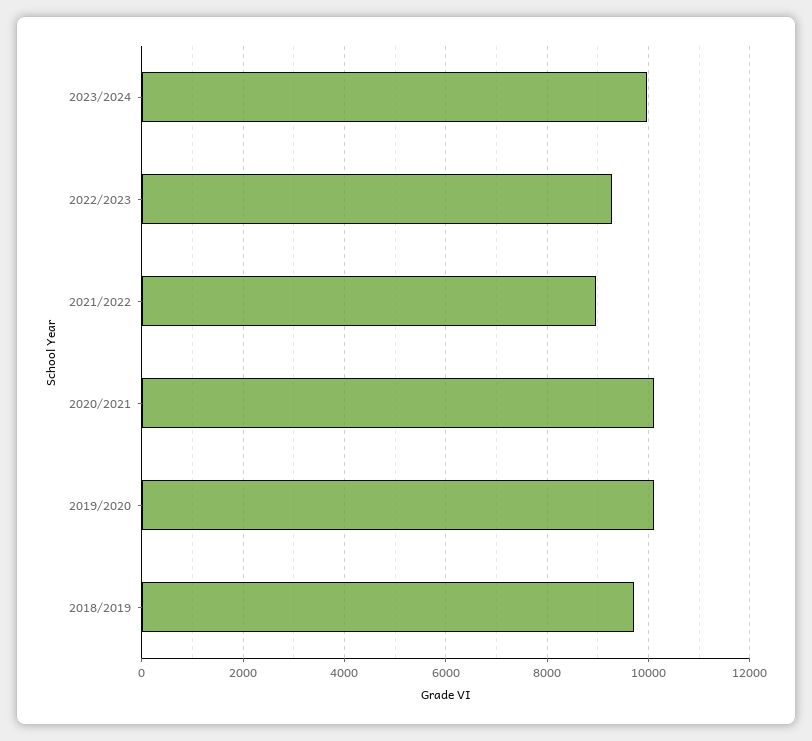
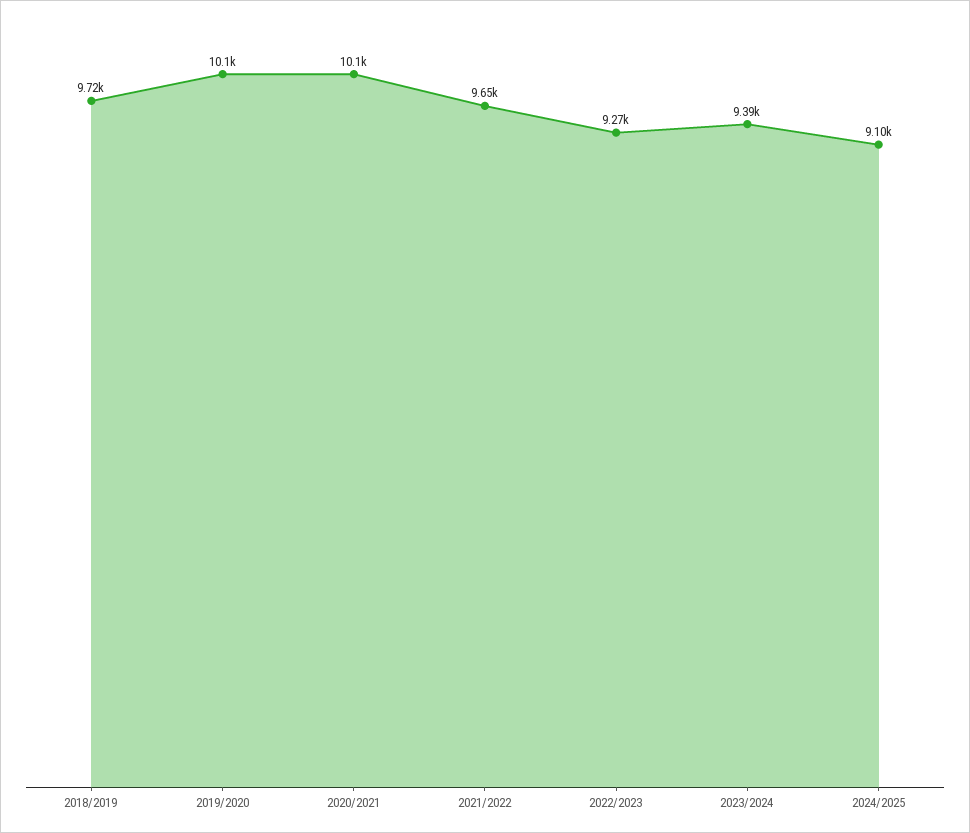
2023/2024: 10000 -> 9390
2021/2022: 9000 -> 9650
2024/2025: none -> 9100

